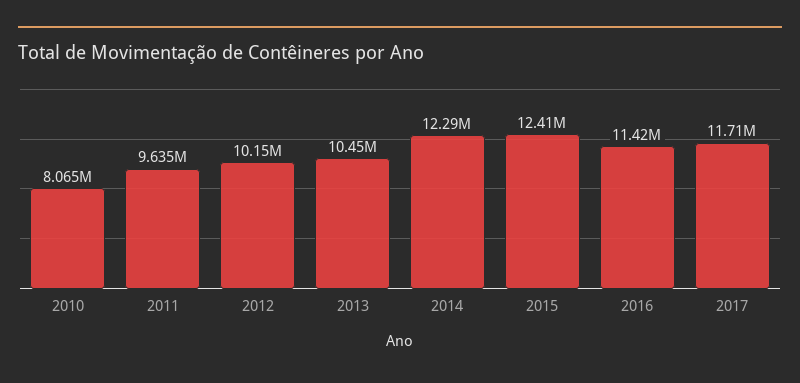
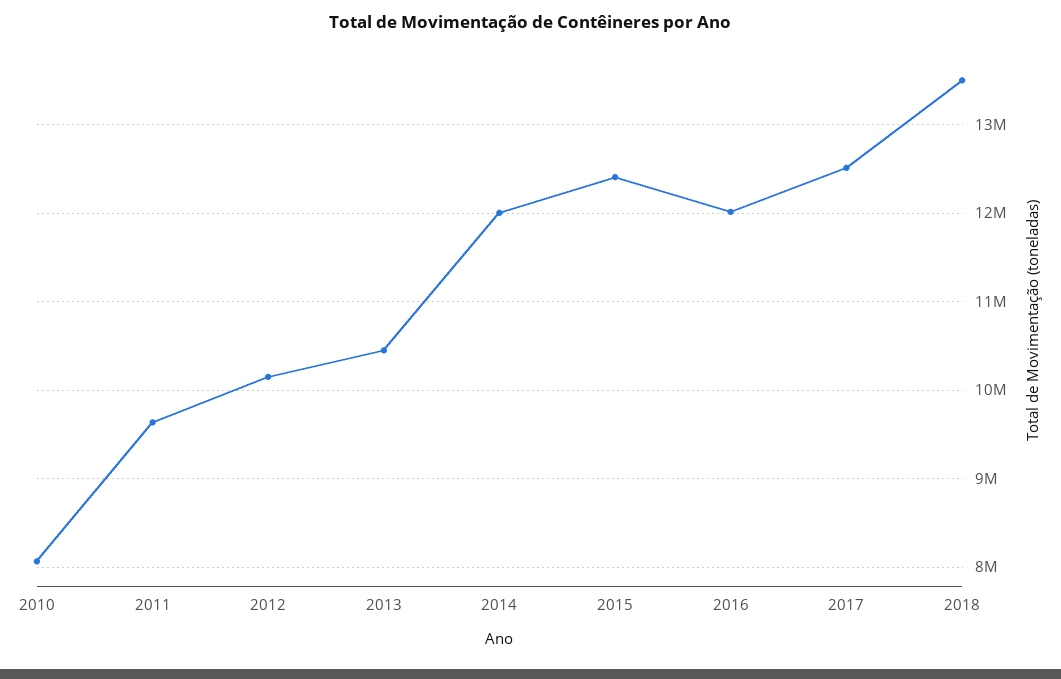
2014: 12290000 -> 12000000
2016: 11420000 -> 12000000
2017: 11710000 -> 12500000
2018: none -> 13500000

